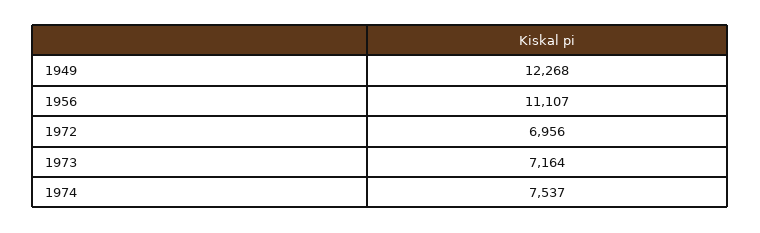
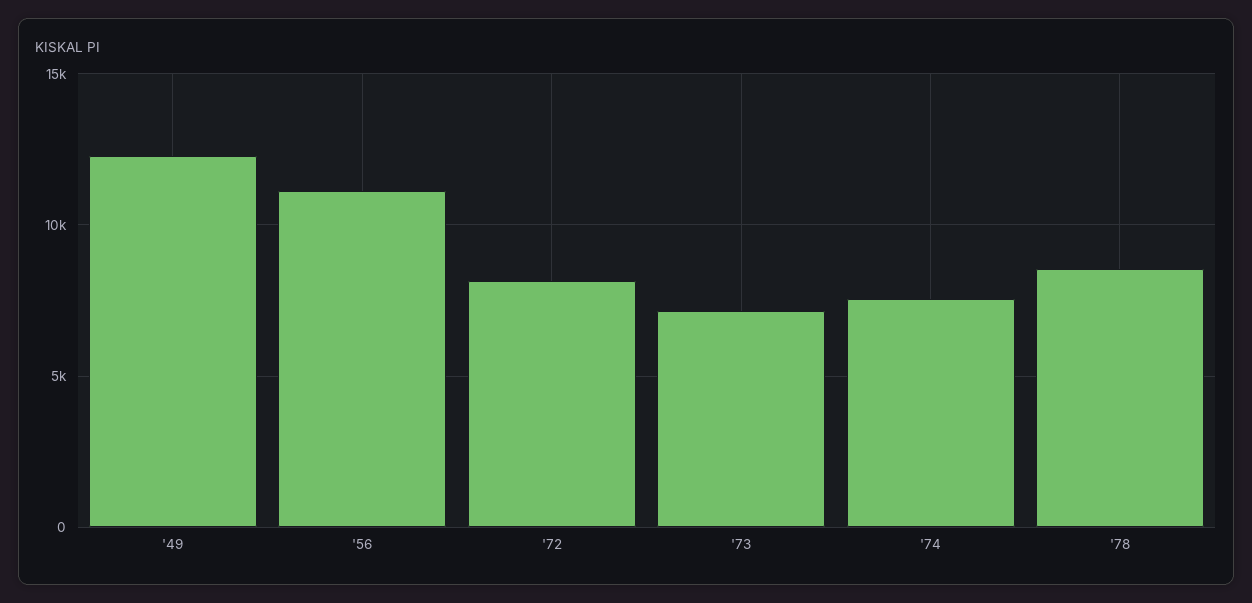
1972: 6956 -> 8000
'78: none -> 8500

